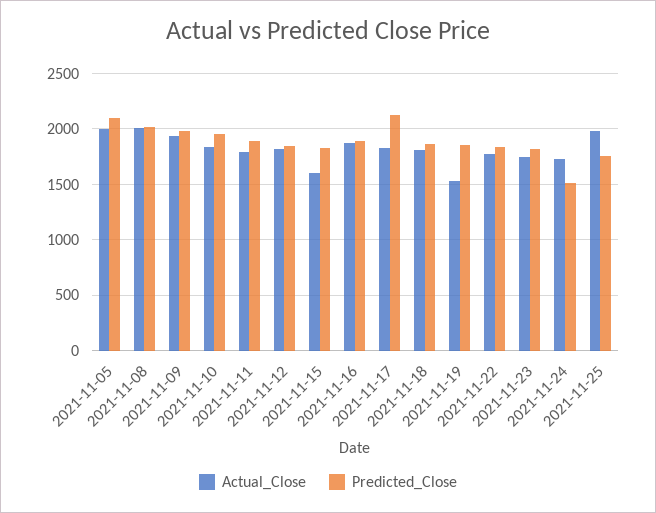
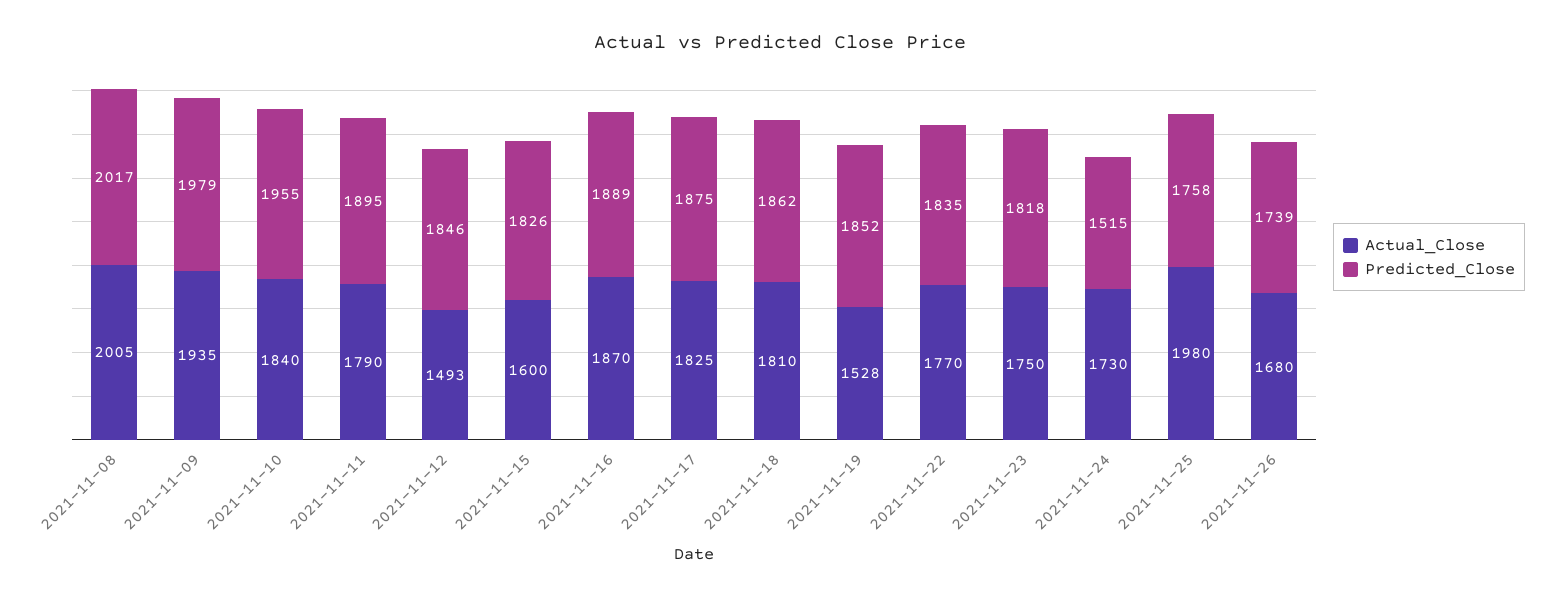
Actual_Close, 2021-11-05: 2000 -> none
Predicted_Close, 2021-11-05: 2100 -> none
Actual_Close, 2021-11-12: 1800 -> 1493
Predicted_Close, 2021-11-17: 2100 -> 1875
Actual_Close, 2021-11-26: none -> 1680
Predicted_Close, 2021-11-26: none -> 1739

